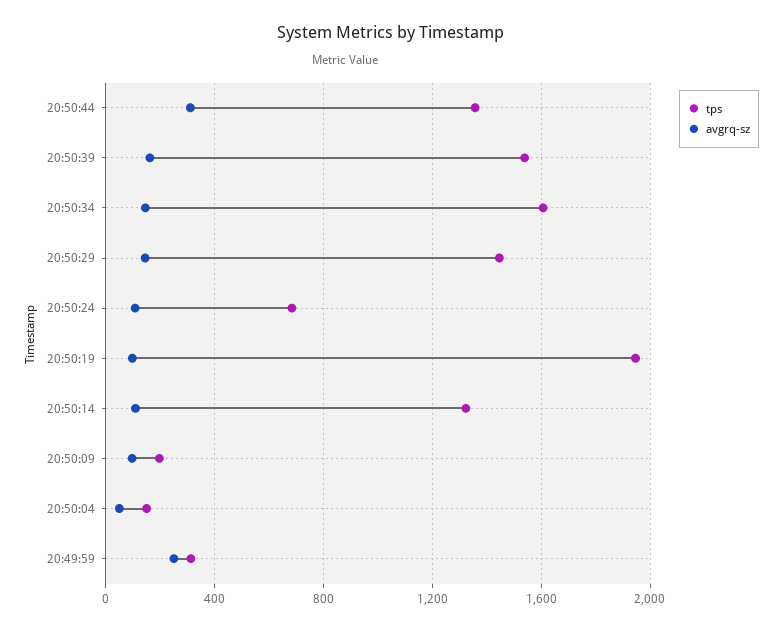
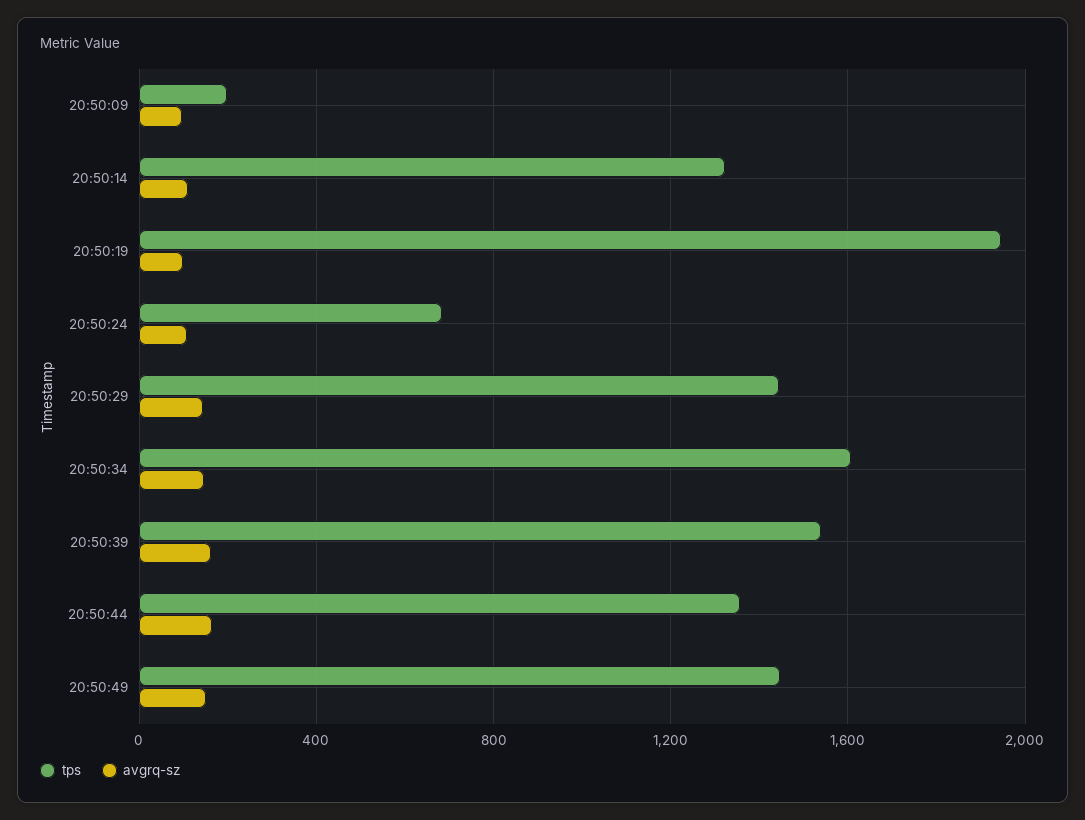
avgrq-sz, 20:50:44: 300 -> 150
tps, 20:50:04: 150 -> none
avgrq-sz, 20:50:04: 50 -> none
tps, 20:49:59: 300 -> none
avgrq-sz, 20:49:59: 250 -> none
tps, 20:50:49: none -> 1450
avgrq-sz, 20:50:49: none -> 150

